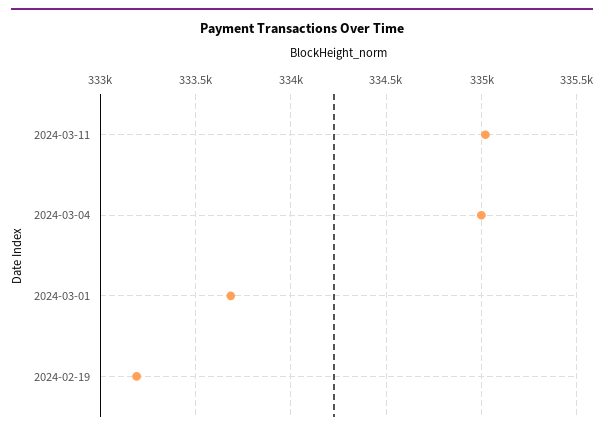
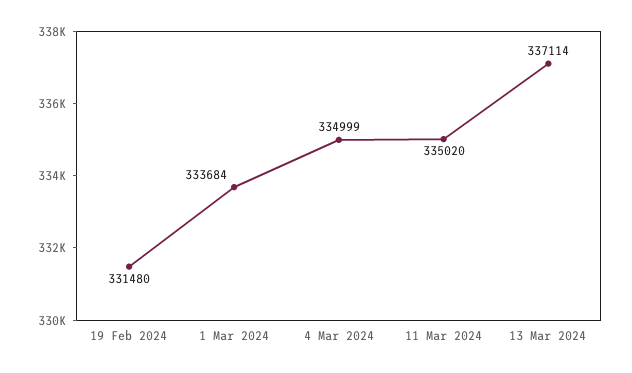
2024-02-19: 333200 -> 331480
13 Mar 2024: none -> 337114

